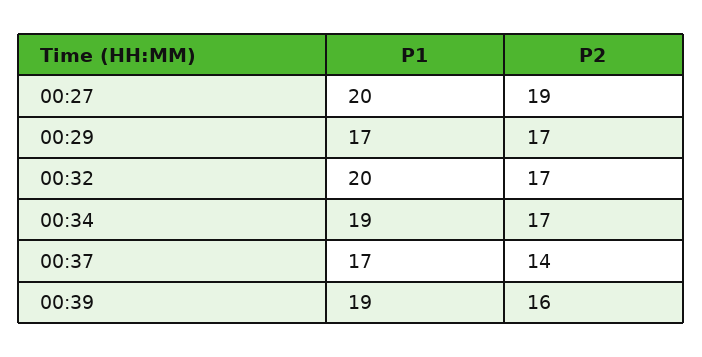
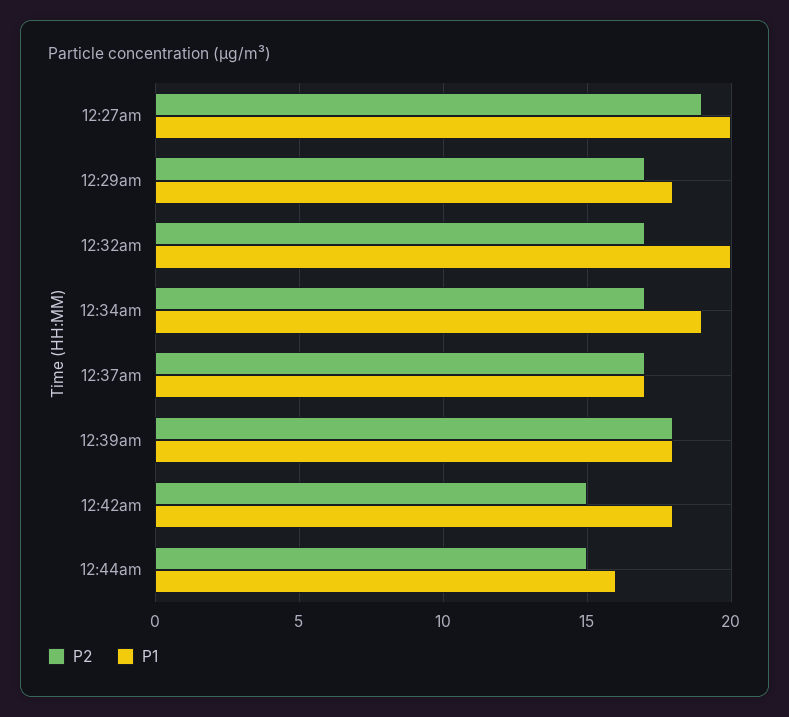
P1, 00:29: 17 -> 18
P2, 00:37: 14 -> 17
P1, 00:39: 19 -> 18
P2, 00:39: 16 -> 18
P2, 12:42am: none -> 15
P1, 12:42am: none -> 18
P2, 12:44am: none -> 15
P1, 12:44am: none -> 16

